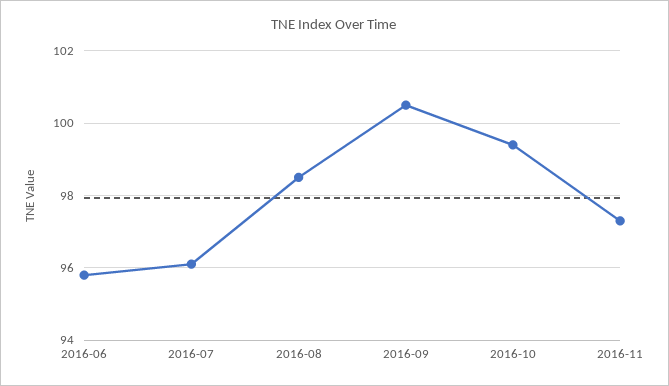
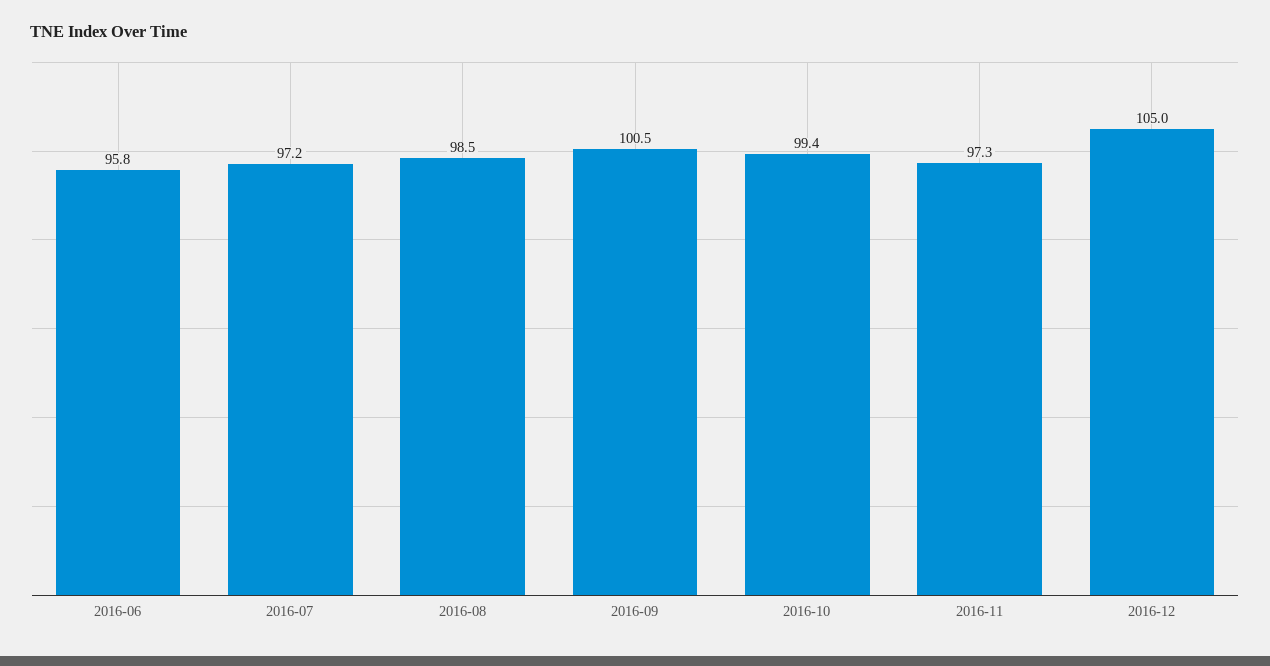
2016-07: 96 -> 97.2
2016-12: none -> 105

